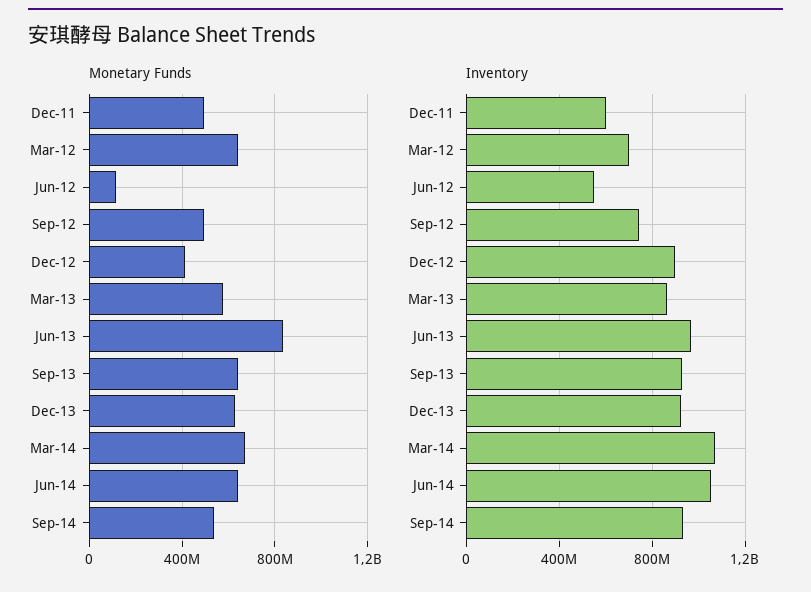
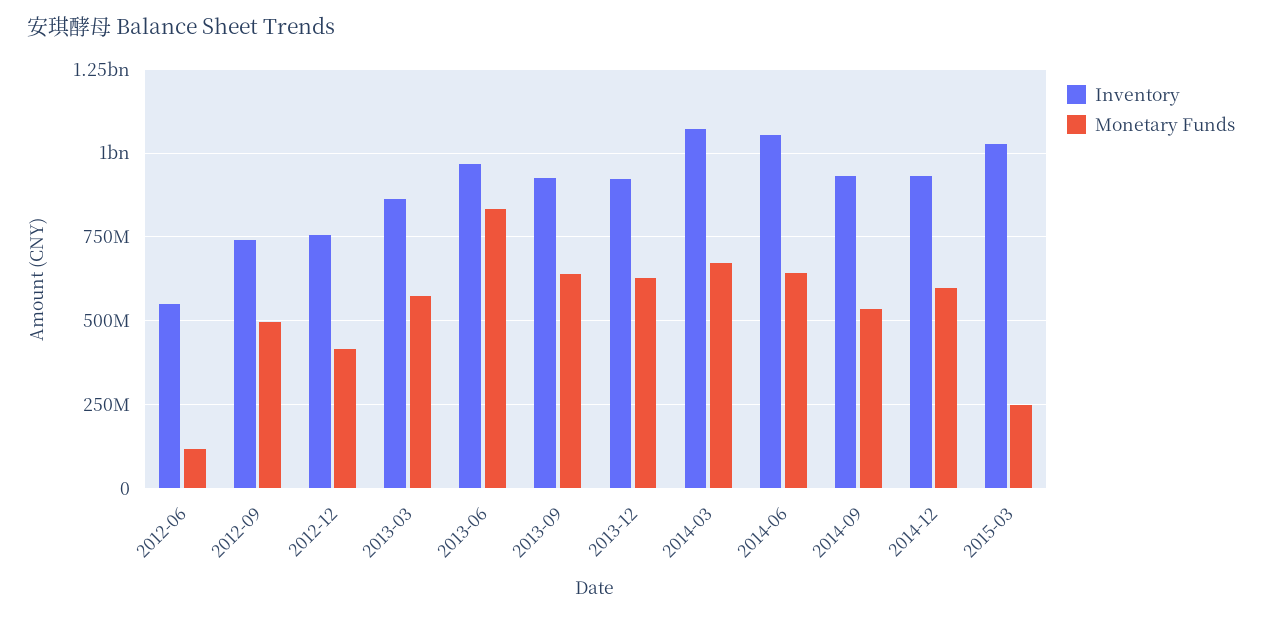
Monetary Funds, Dec-11: 500000000 -> none
Monetary Funds, Mar-12: 650000000 -> none
Inventory, Dec-11: 600000000 -> none
Inventory, Mar-12: 700000000 -> none
Inventory, Dec-12: 900000000 -> 750000000
Inventory, 2014-12: none -> 925000000
Monetary Funds, 2014-12: none -> 600000000
Inventory, 2015-03: none -> 1025000000
Monetary Funds, 2015-03: none -> 250000000

